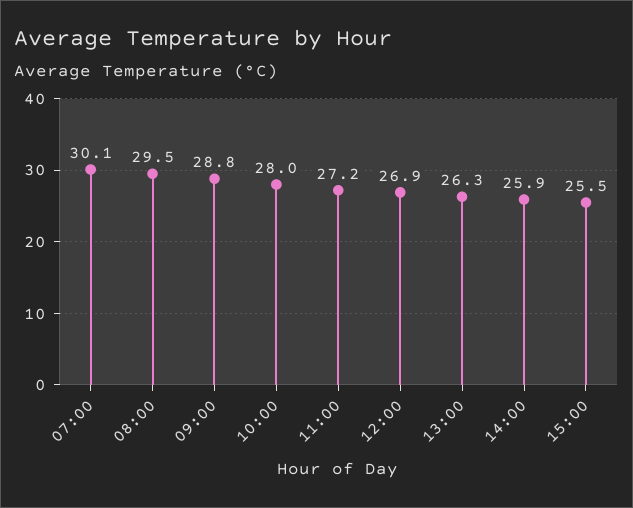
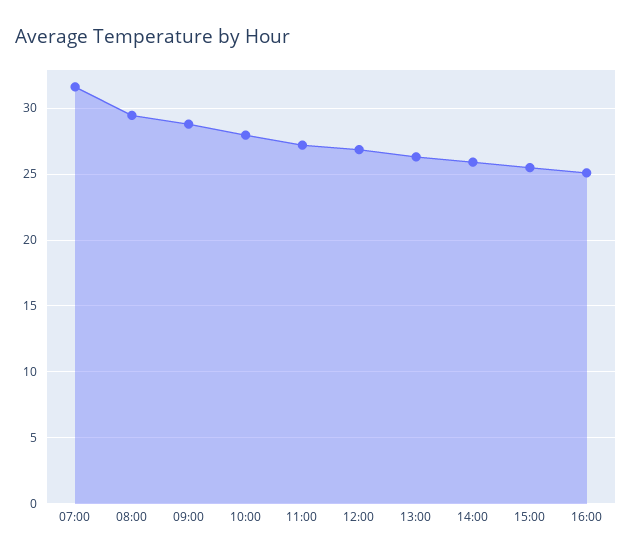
07:00: 30.1 -> 31.5
16:00: none -> 25

